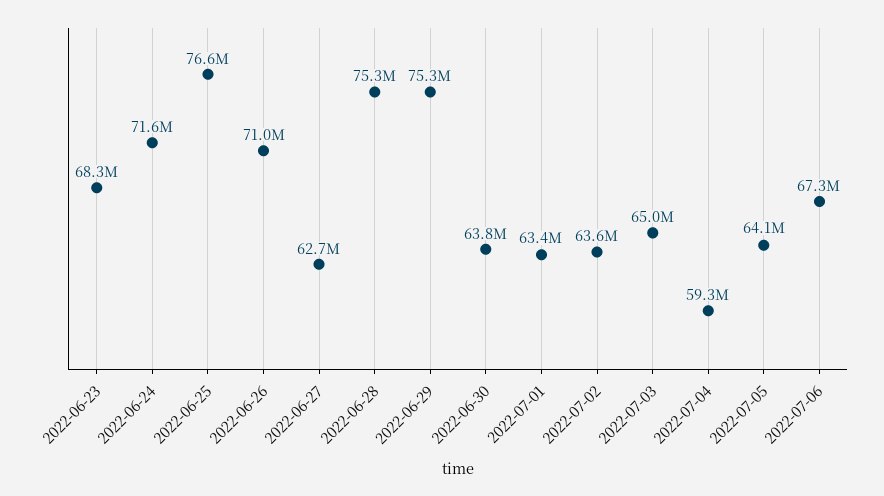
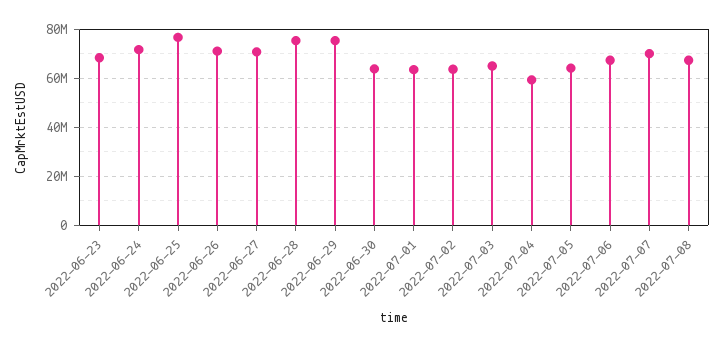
2022-06-27: 62700000 -> 70000000
2022-07-07: none -> 70000000
2022-07-08: none -> 67500000

